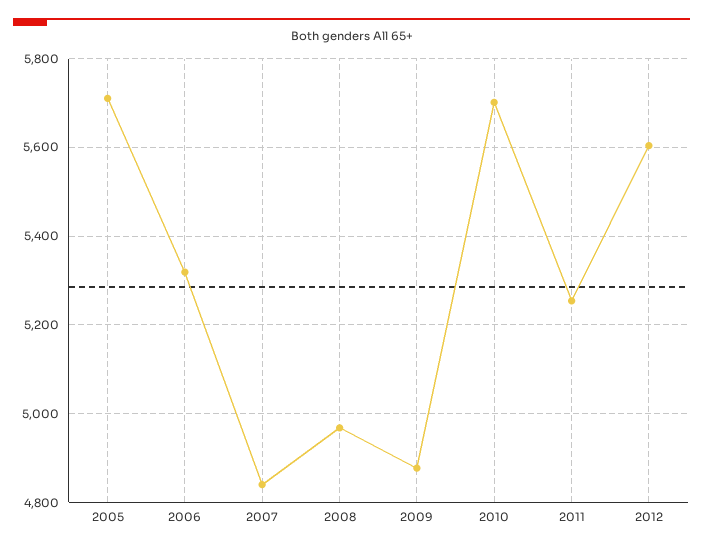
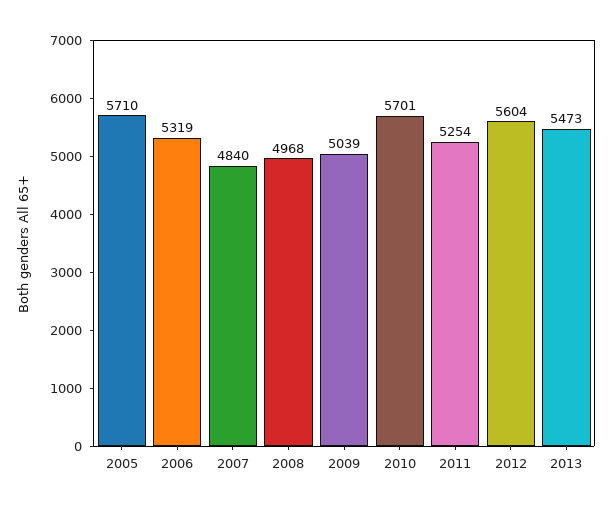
2009: 4880 -> 5039
2013: none -> 5473

